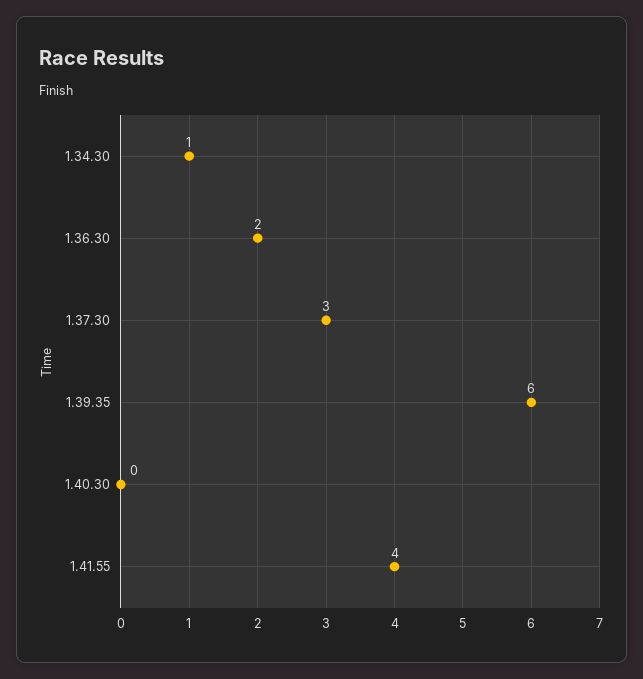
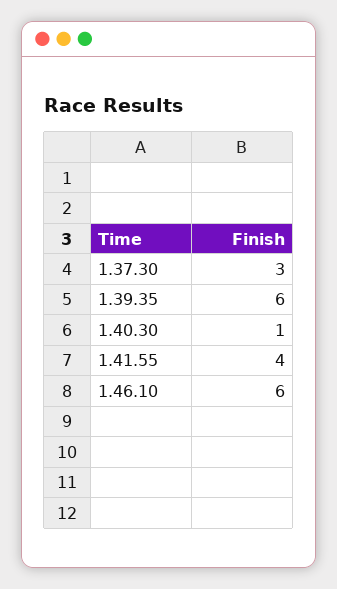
1.34.30: 1 -> none
1.36.30: 2 -> none
1.40.30: 0 -> 1
1.46.10: none -> 6

